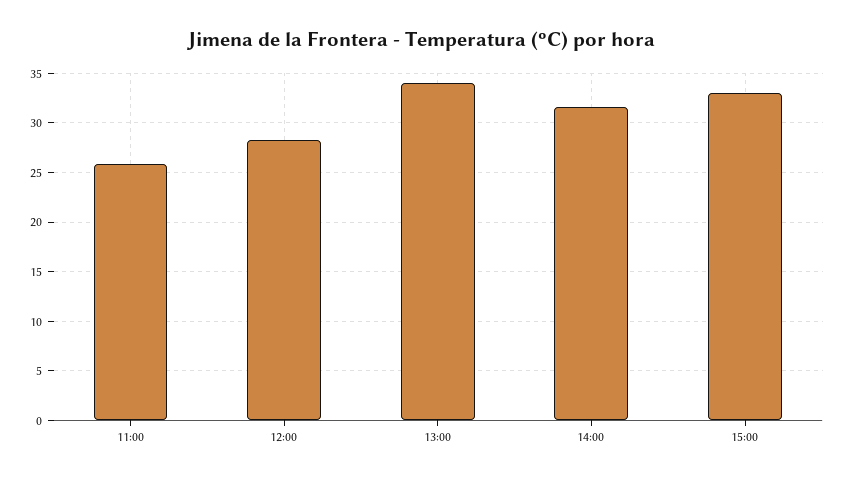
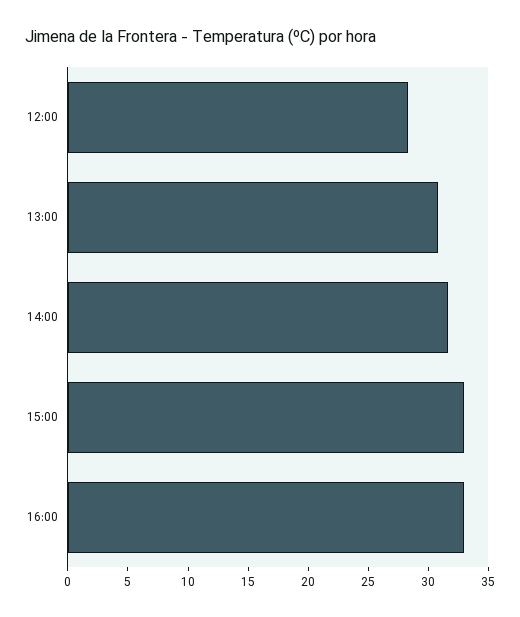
11:00: 26 -> none
13:00: 34 -> 31
16:00: none -> 33

